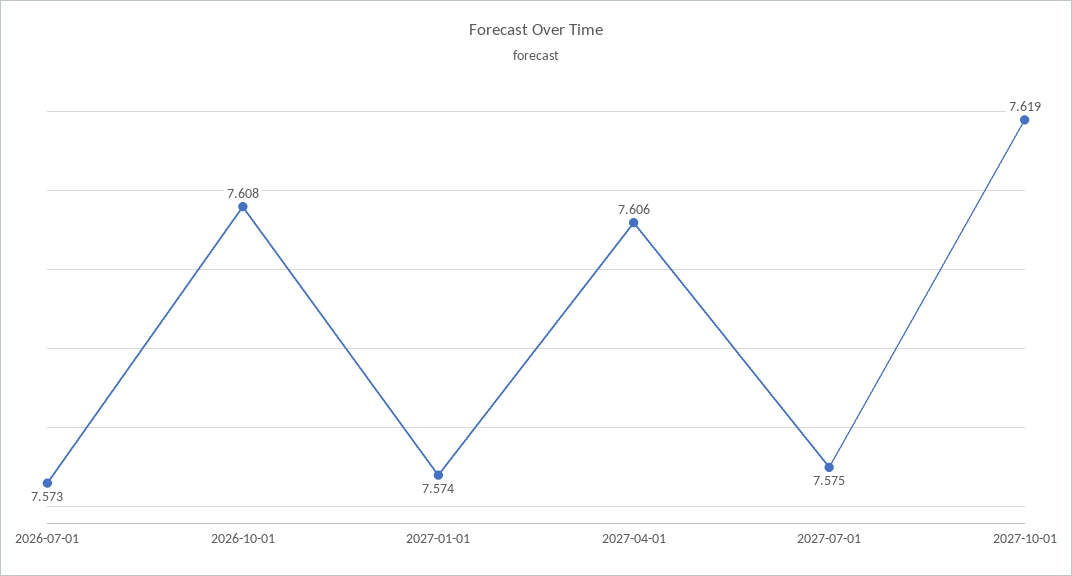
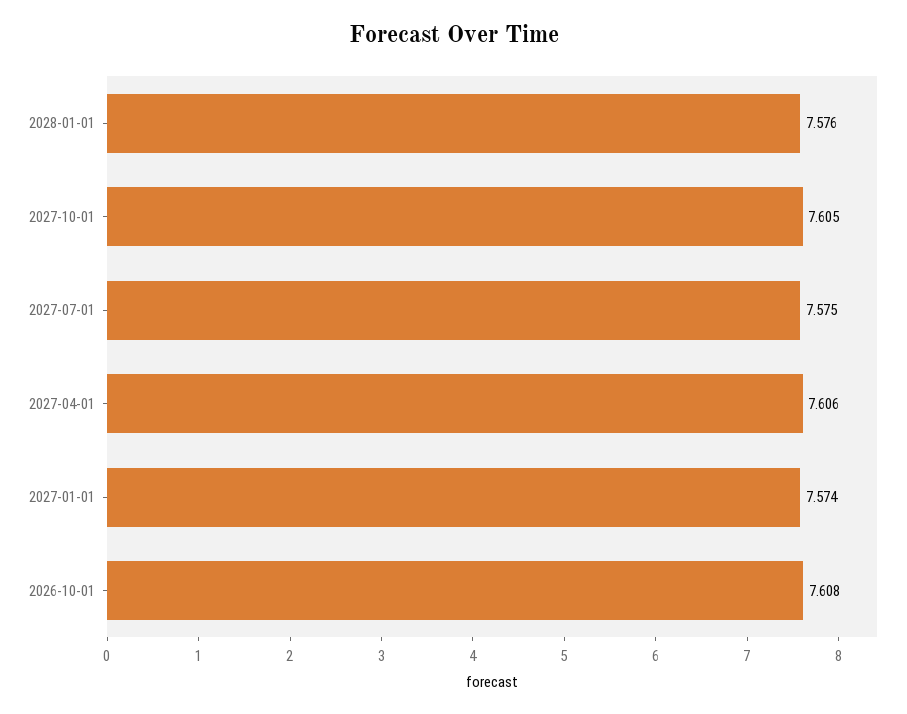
2026-07-01: 7.573 -> none
2027-10-01: 7.619 -> 7.605
2028-01-01: none -> 7.576

